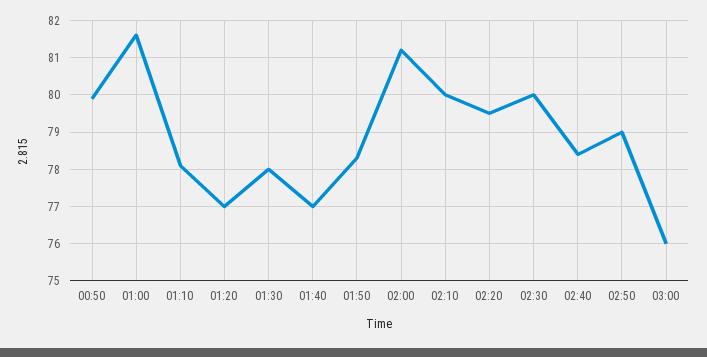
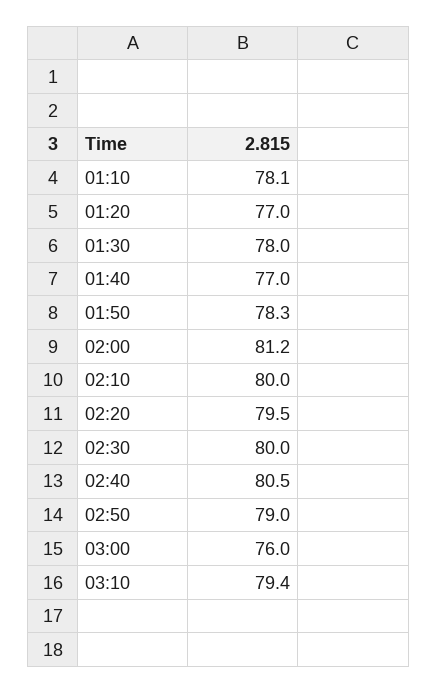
00:50: 80 -> none
01:00: 81.5 -> none
02:40: 78.5 -> 80.5
03:10: none -> 79.4

